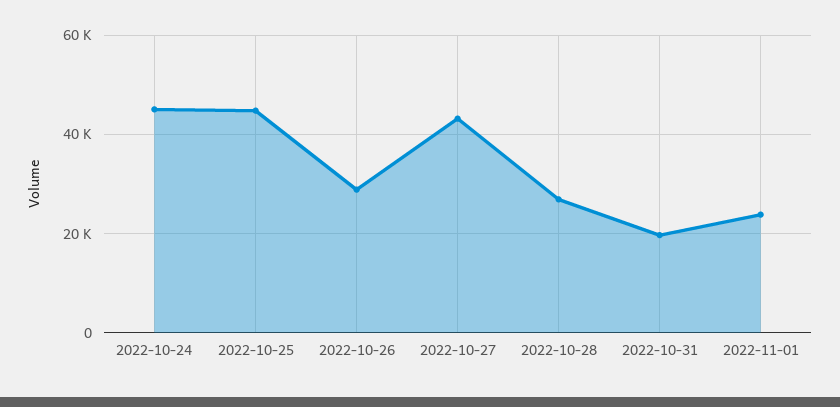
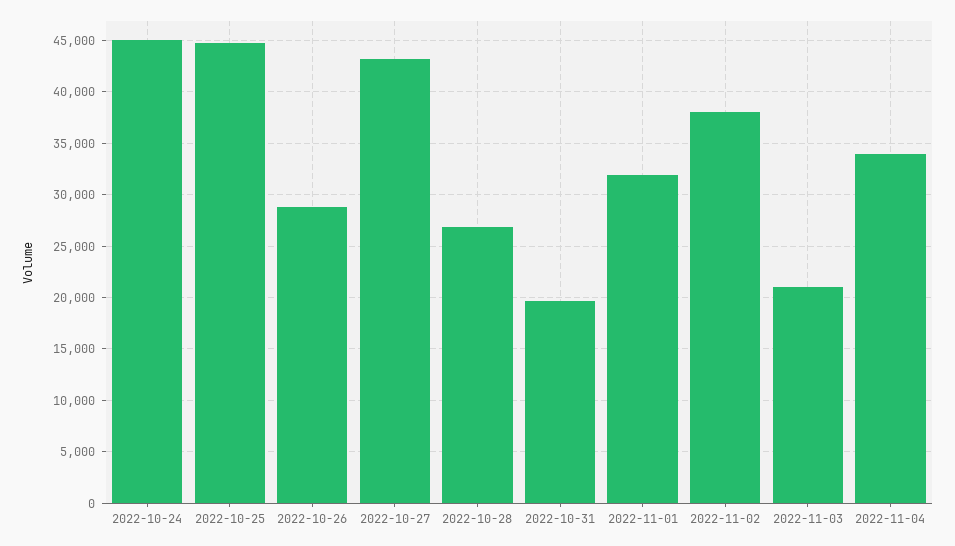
2022-11-01: 24000 -> 32000
2022-11-02: none -> 38000
2022-11-03: none -> 21000
2022-11-04: none -> 34000

